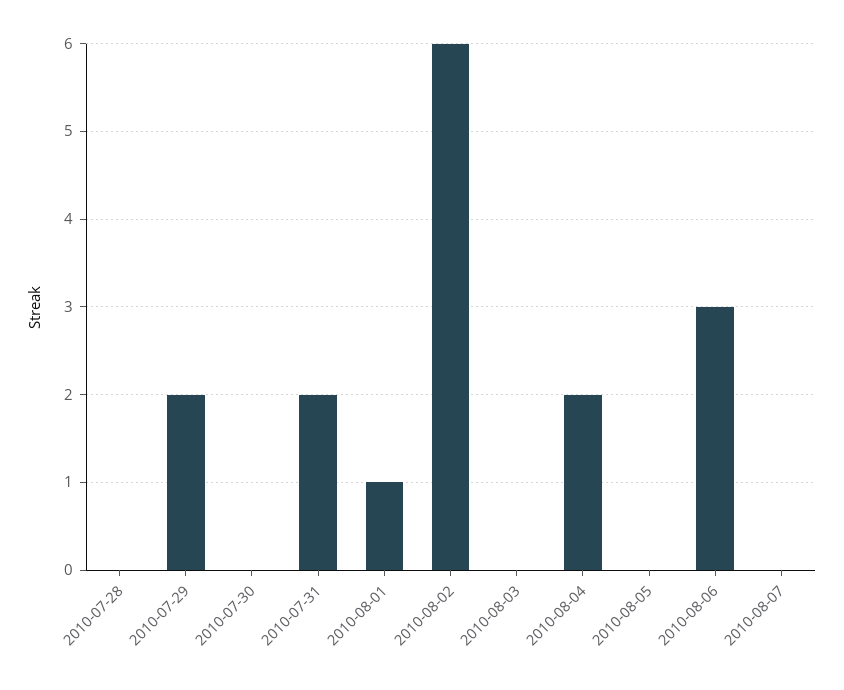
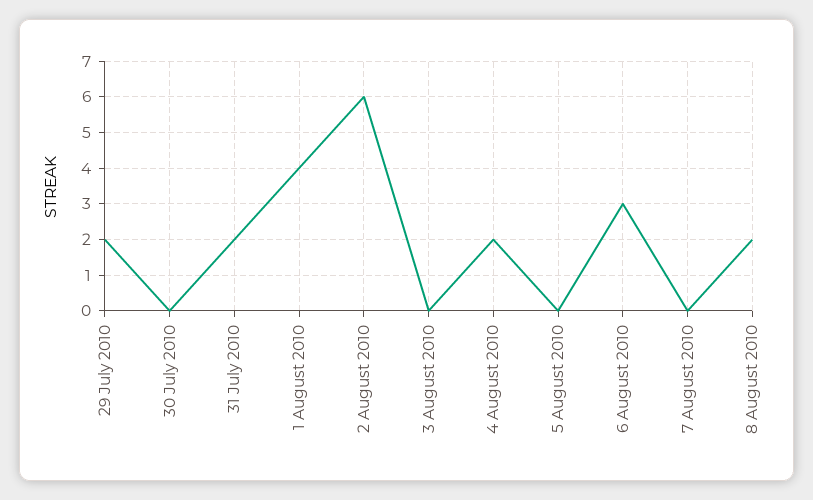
2010-07-28: 0 -> none
2010-08-01: 1 -> 4
8 August 2010: none -> 2

